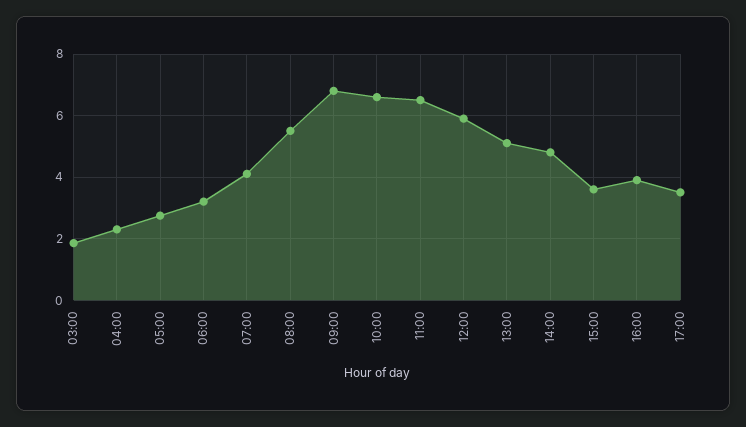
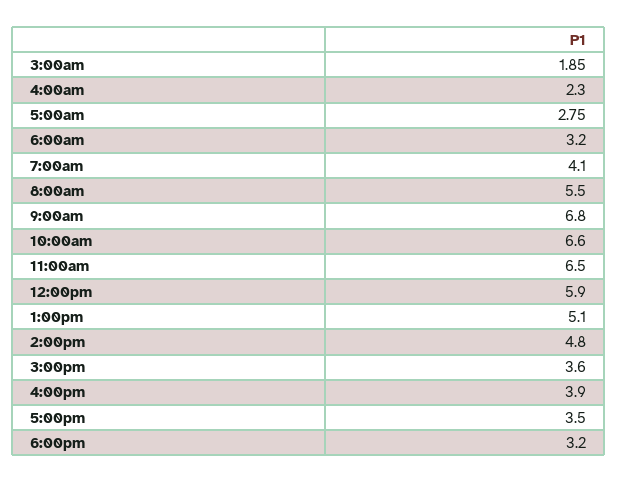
6:00pm: none -> 3.2

